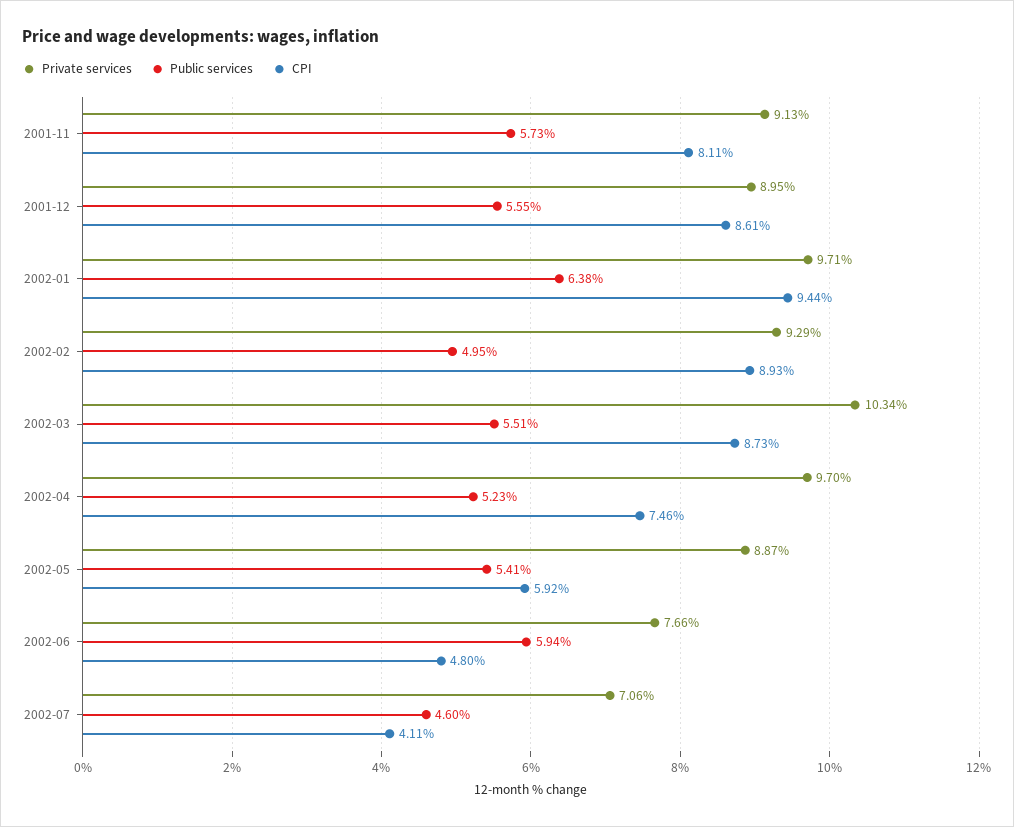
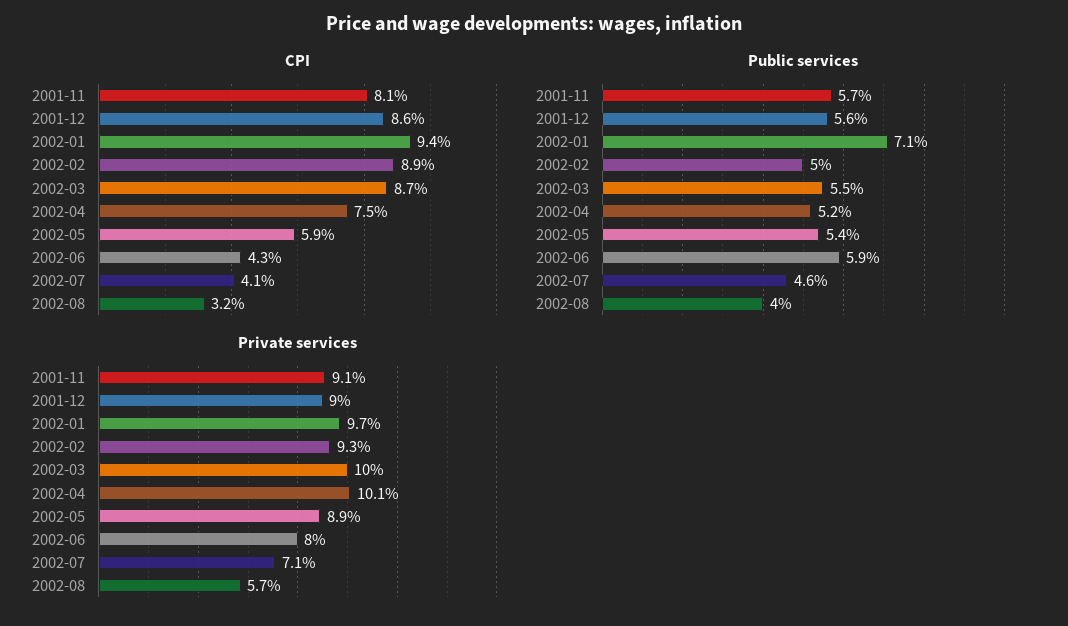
Public services, 2002-01: 6.38 -> 7.1
Private services, 2002-03: 10.34 -> 10
Private services, 2002-04: 9.7 -> 10.1
Private services, 2002-06: 7.66 -> 8
CPI, 2002-06: 4.8 -> 4.3
CPI, 2002-08: none -> 3.2
Public services, 2002-08: none -> 4
Private services, 2002-08: none -> 5.7

